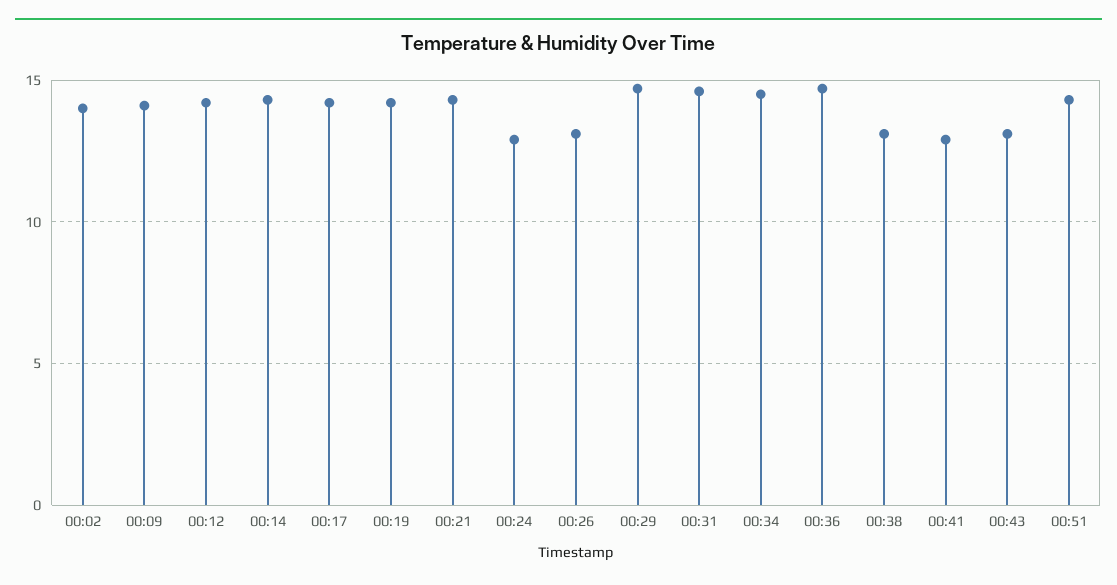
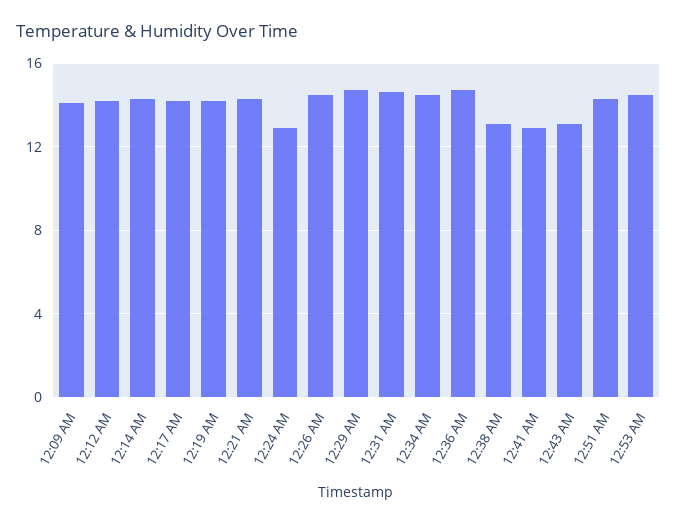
00:02: 14 -> none
00:26: 13 -> 14.5
12:53 AM: none -> 14.5

